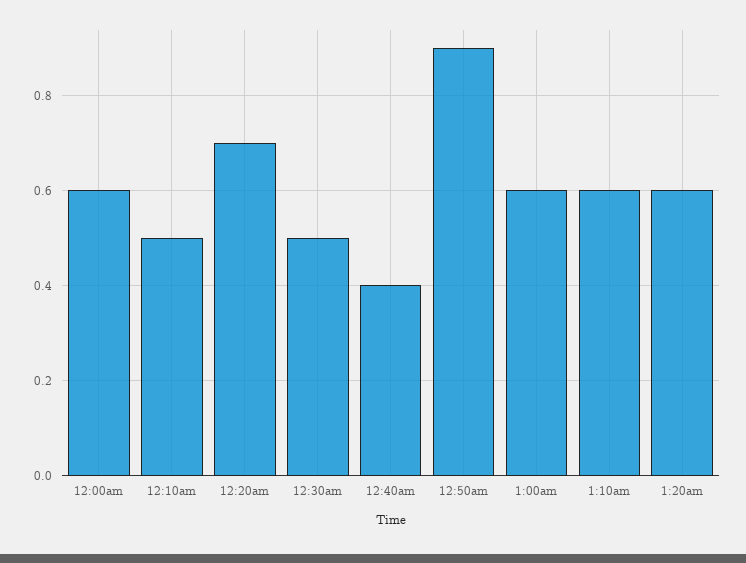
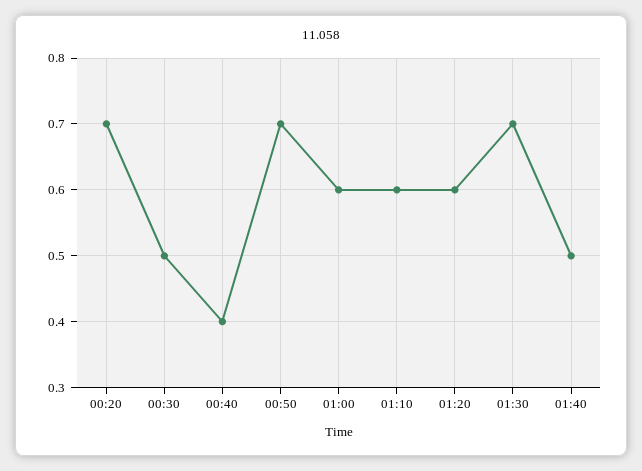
12:00am: 0.6 -> none
12:10am: 0.5 -> none
12:50am: 0.9 -> 0.7
01:30: none -> 0.7
01:40: none -> 0.5

